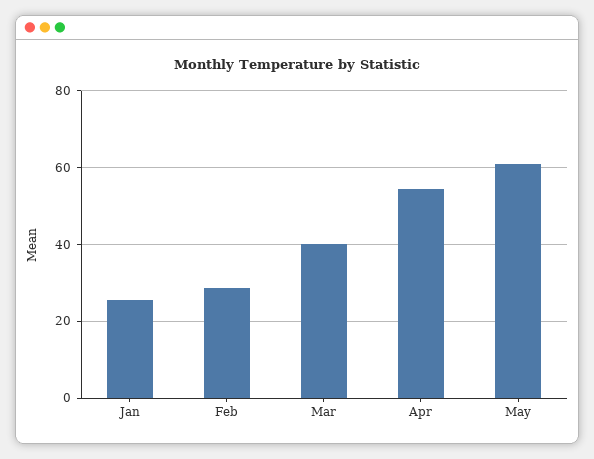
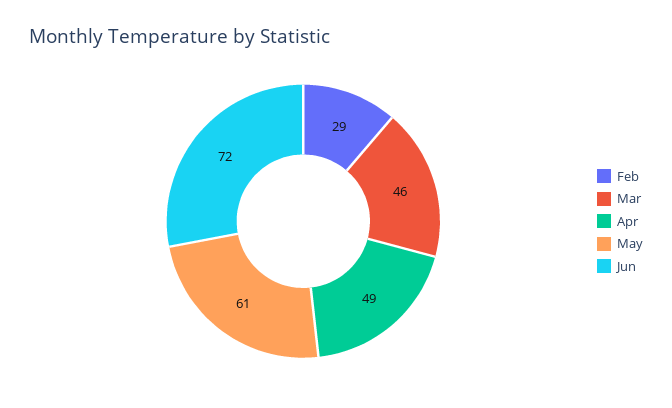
Jan: 26 -> none
Mar: 40 -> 46
Apr: 54 -> 49
Jun: none -> 72

